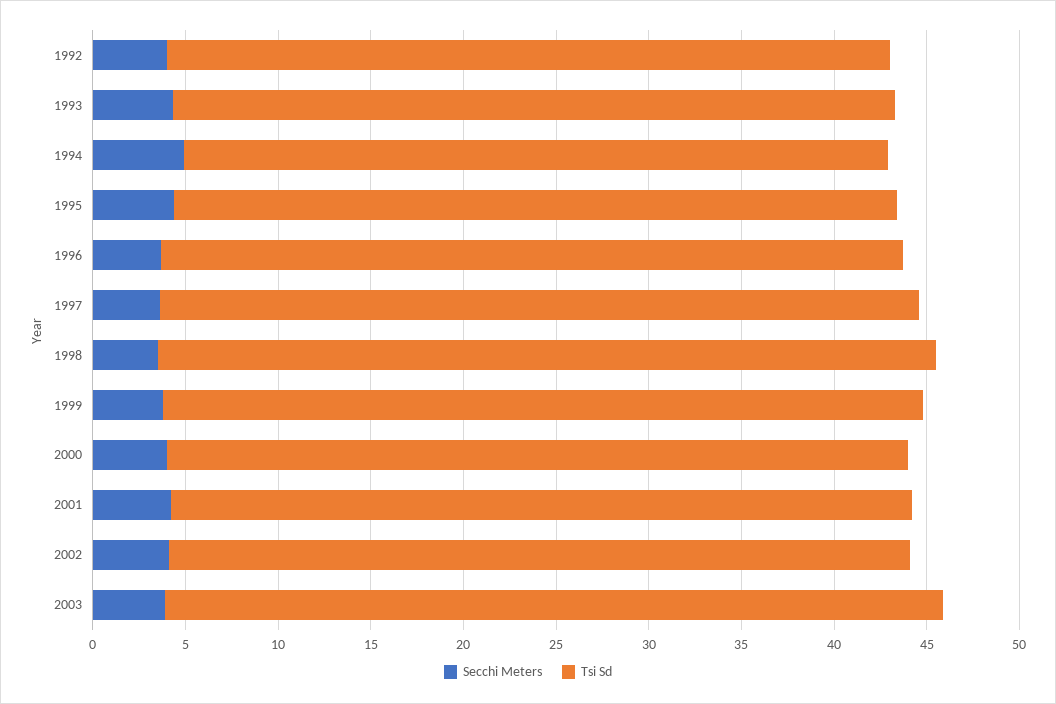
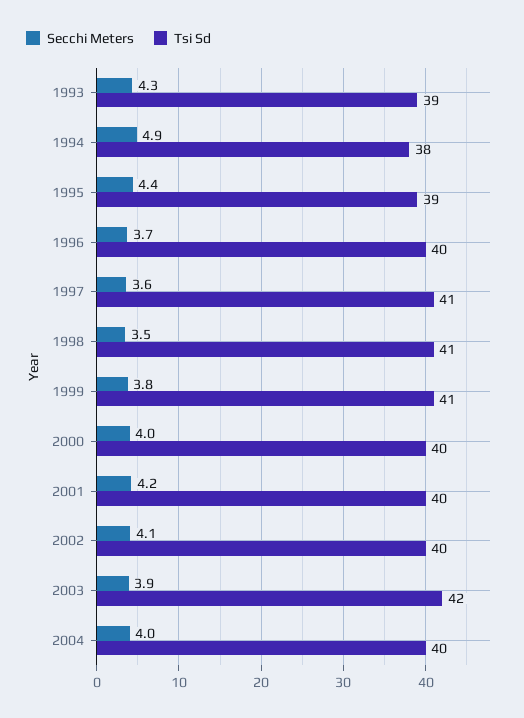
Secchi Meters, 1992: 4 -> none
Tsi Sd, 1992: 39 -> none
Tsi Sd, 1998: 42 -> 41
Secchi Meters, 2004: none -> 4
Tsi Sd, 2004: none -> 40

